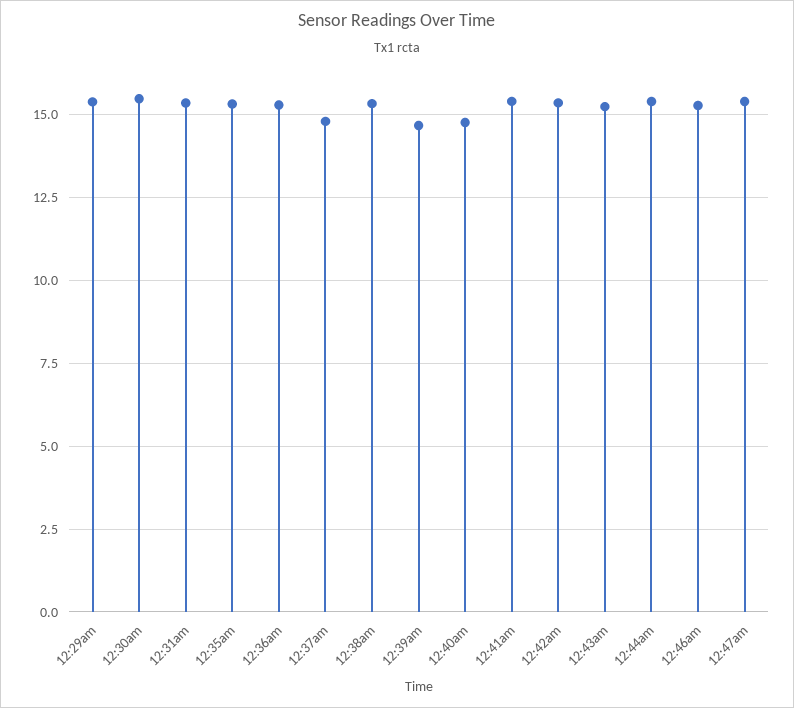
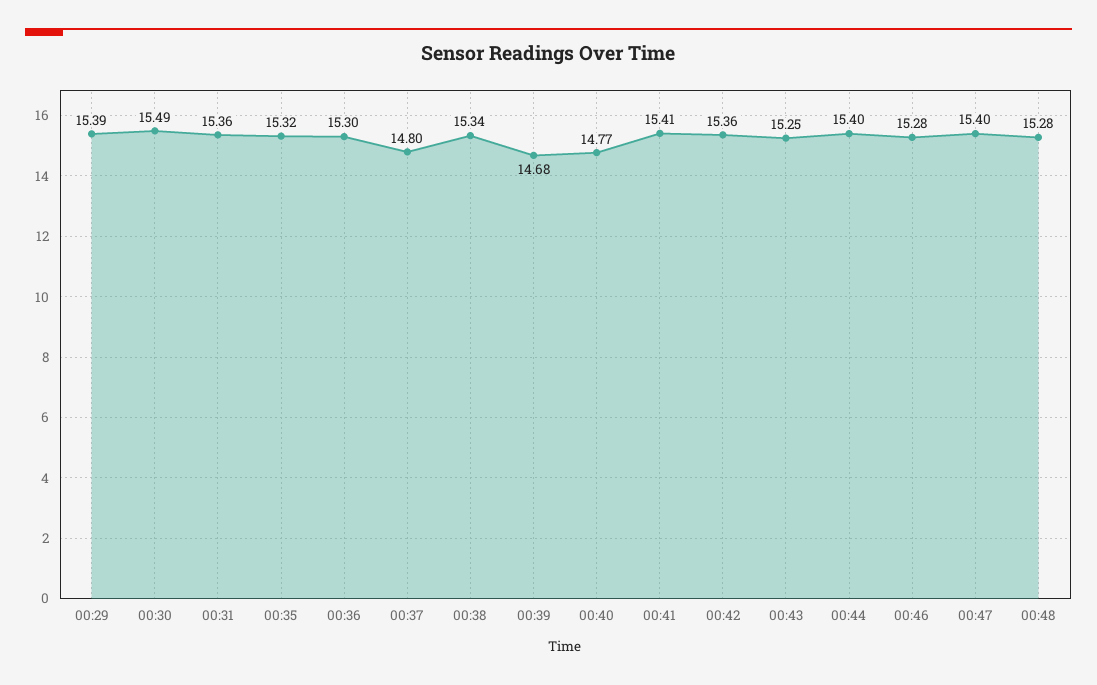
00:48: none -> 15.28

